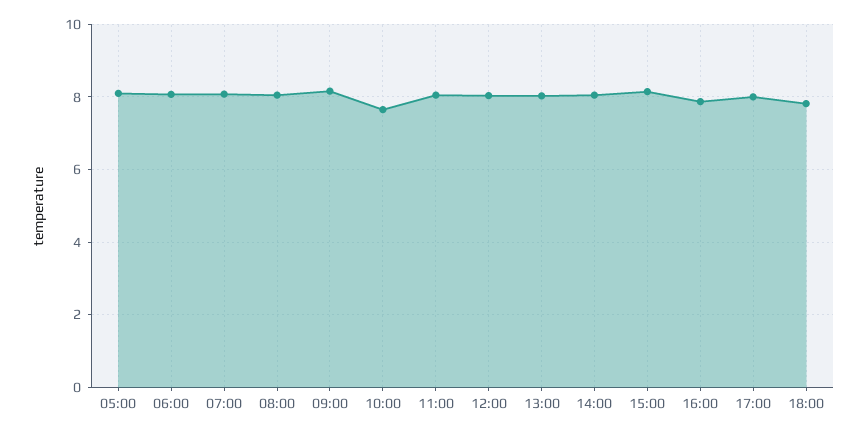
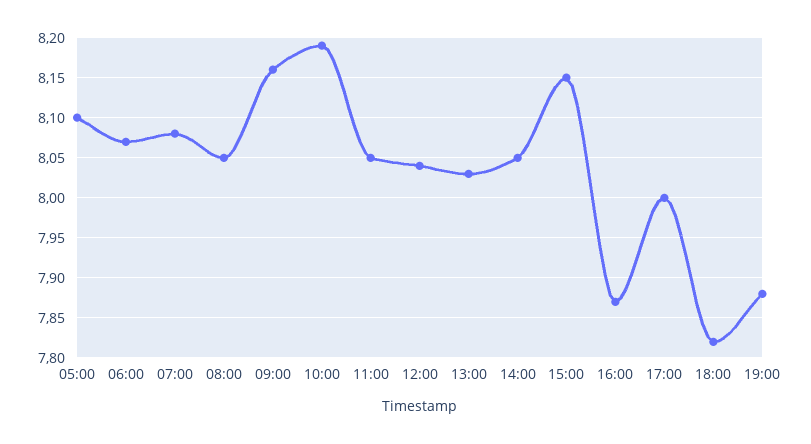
10:00: 7.6 -> 8.19
19:00: none -> 7.88

